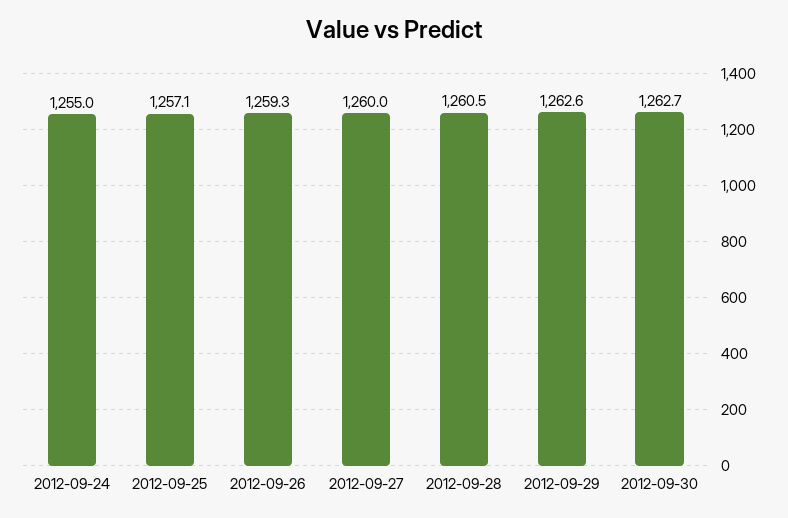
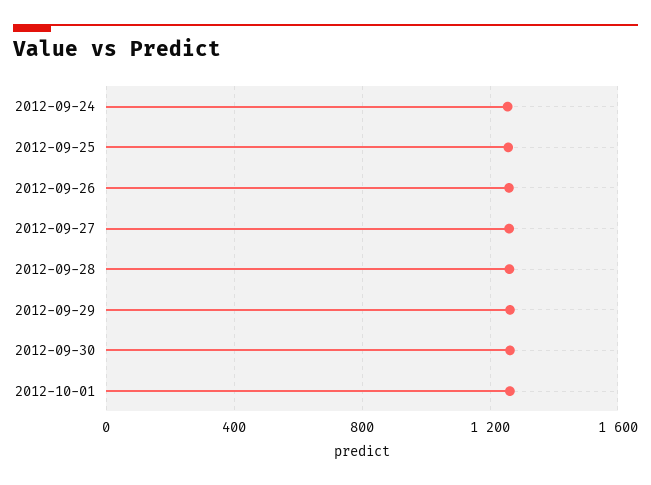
2012-10-01: none -> 1250

